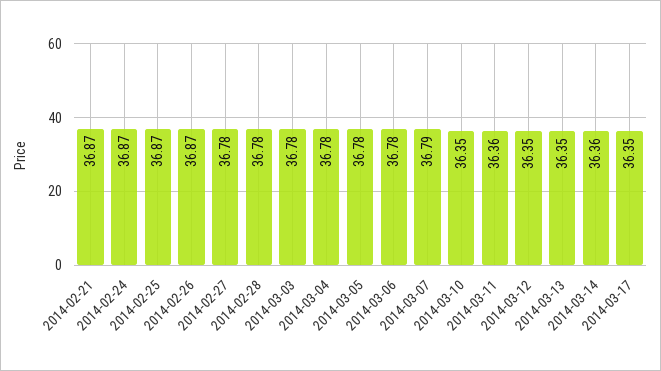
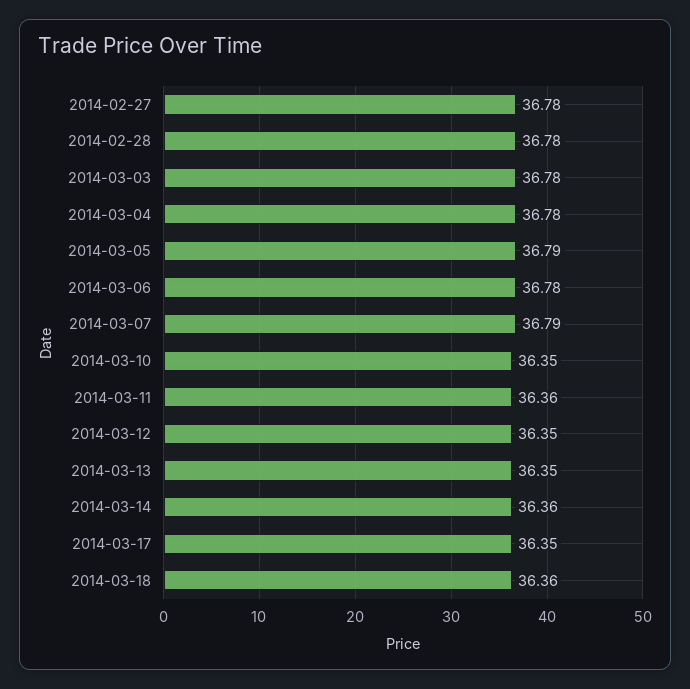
2014-02-21: 36.87 -> none
2014-02-24: 36.87 -> none
2014-02-25: 36.87 -> none
2014-02-26: 36.87 -> none
2014-03-05: 36.78 -> 36.79
2014-03-18: none -> 36.36

